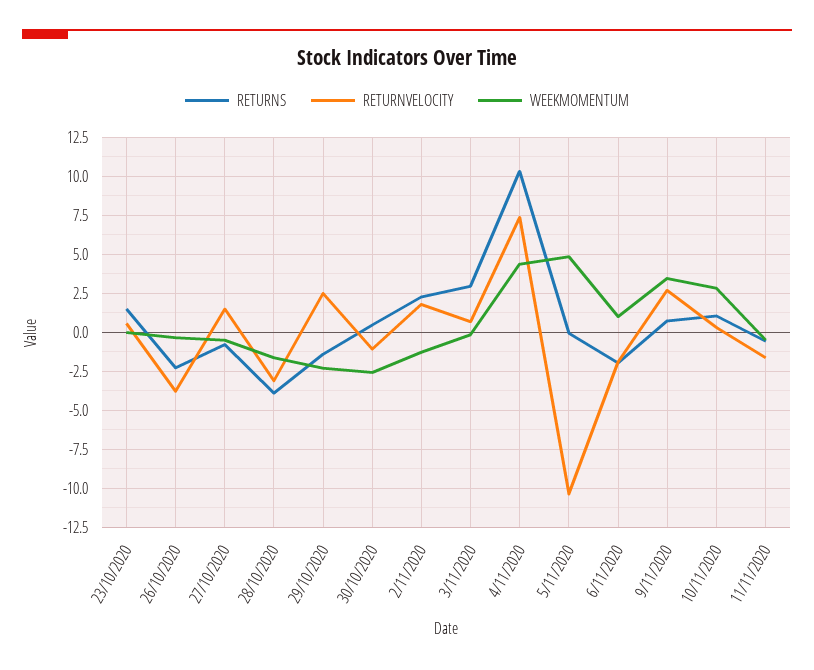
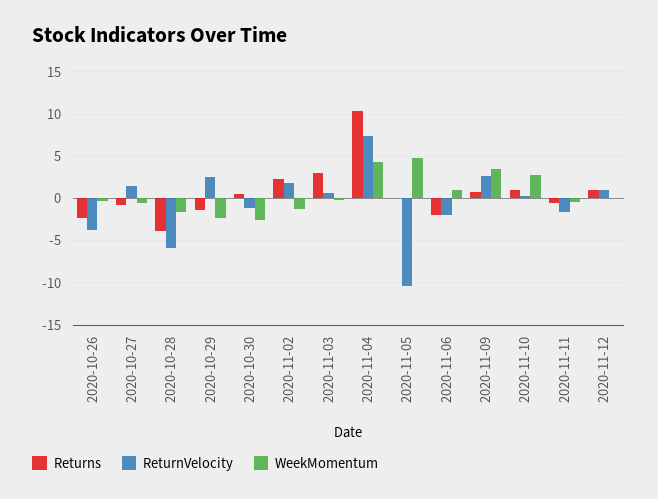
RETURNS, 23/10/2020: 1.5 -> none
RETURNVELOCITY, 23/10/2020: 0.5 -> none
WEEKMOMENTUM, 23/10/2020: 0 -> none
RETURNVELOCITY, 28/10/2020: -3 -> -6
RETURNS, 2020-11-12: none -> 1
RETURNVELOCITY, 2020-11-12: none -> 1
WEEKMOMENTUM, 2020-11-12: none -> 0

